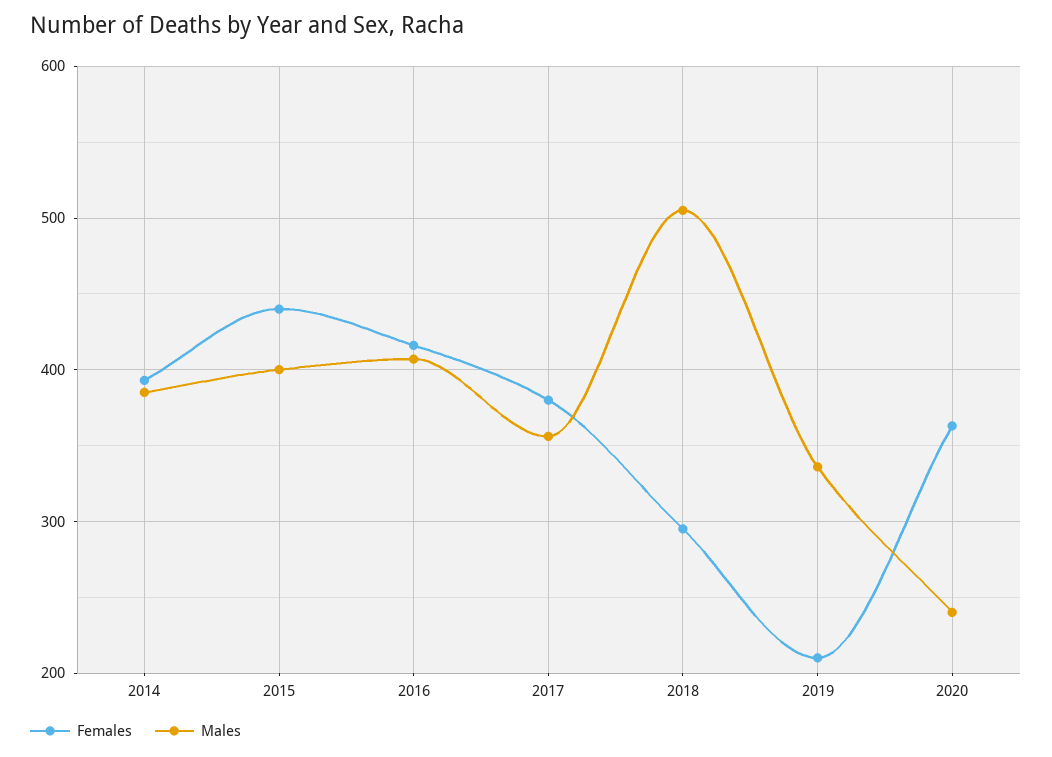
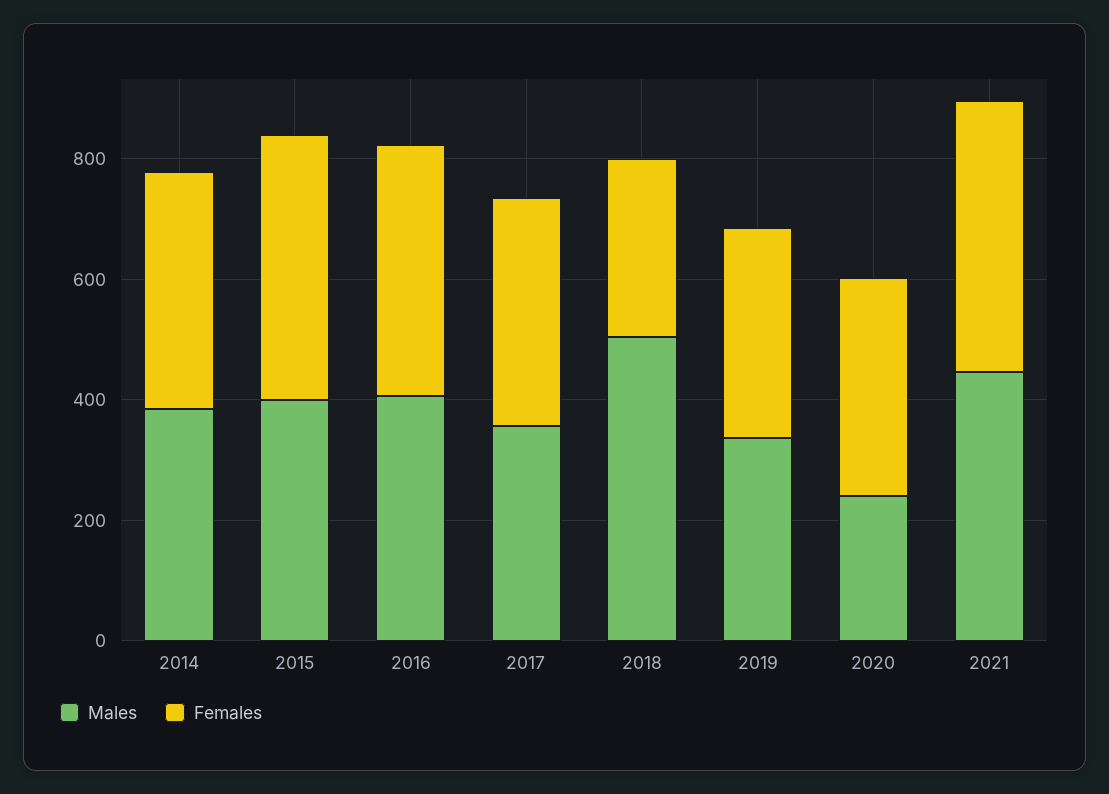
Females, 2019: 210 -> 350
Males, 2021: none -> 450
Females, 2021: none -> 450

